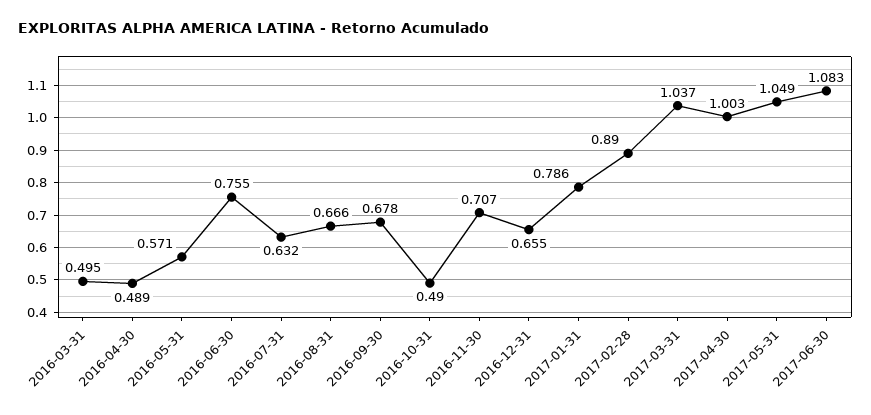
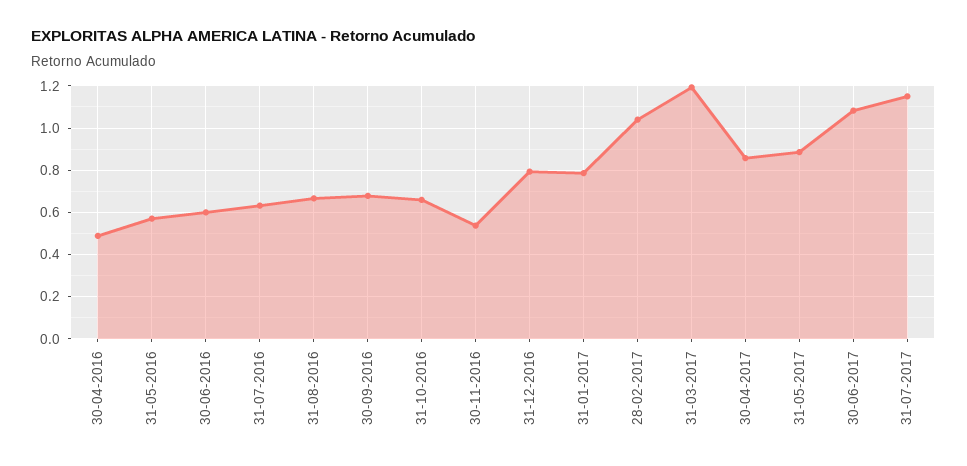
2016-03-31: 0.495 -> none
2016-06-30: 0.755 -> 0.6
2016-10-31: 0.49 -> 0.65
2016-11-30: 0.707 -> 0.55
2016-12-31: 0.655 -> 0.8
2017-02-28: 0.89 -> 1.05
2017-03-31: 1.037 -> 1.2
2017-04-30: 1.003 -> 0.85
2017-05-31: 1.049 -> 0.9
31-07-2017: none -> 1.15

